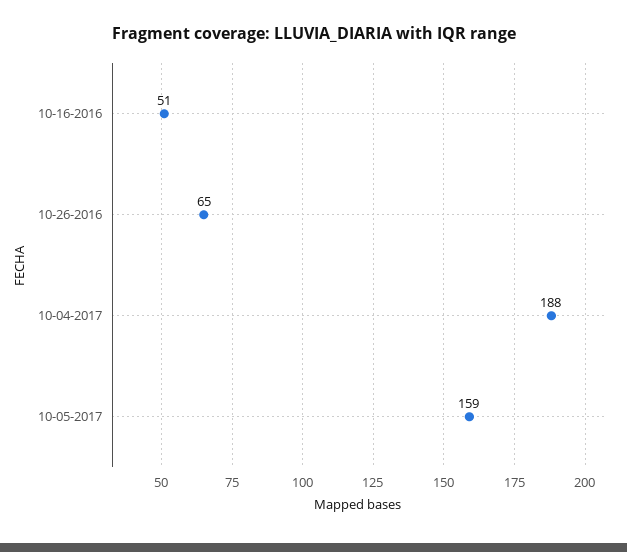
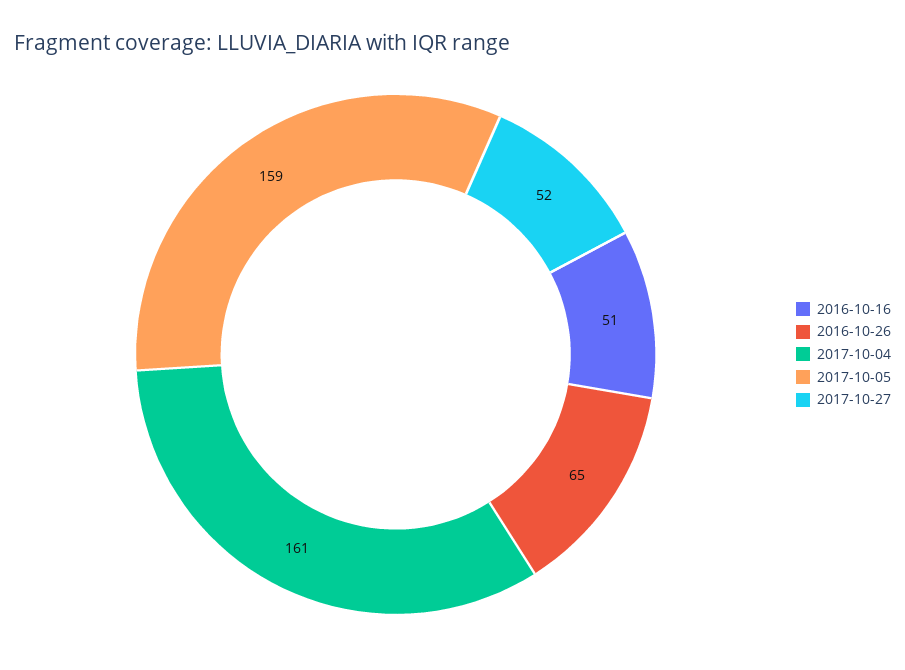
10-04-2017: 188 -> 161
2017-10-27: none -> 52

